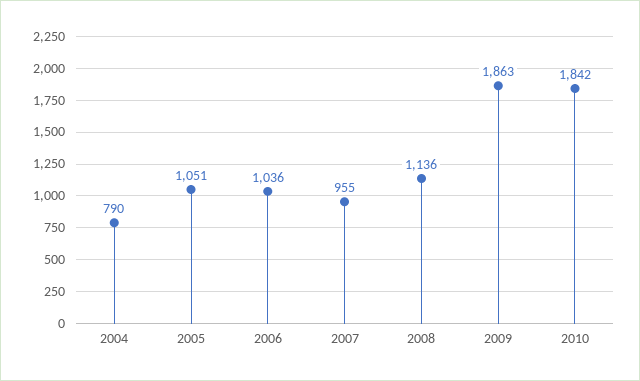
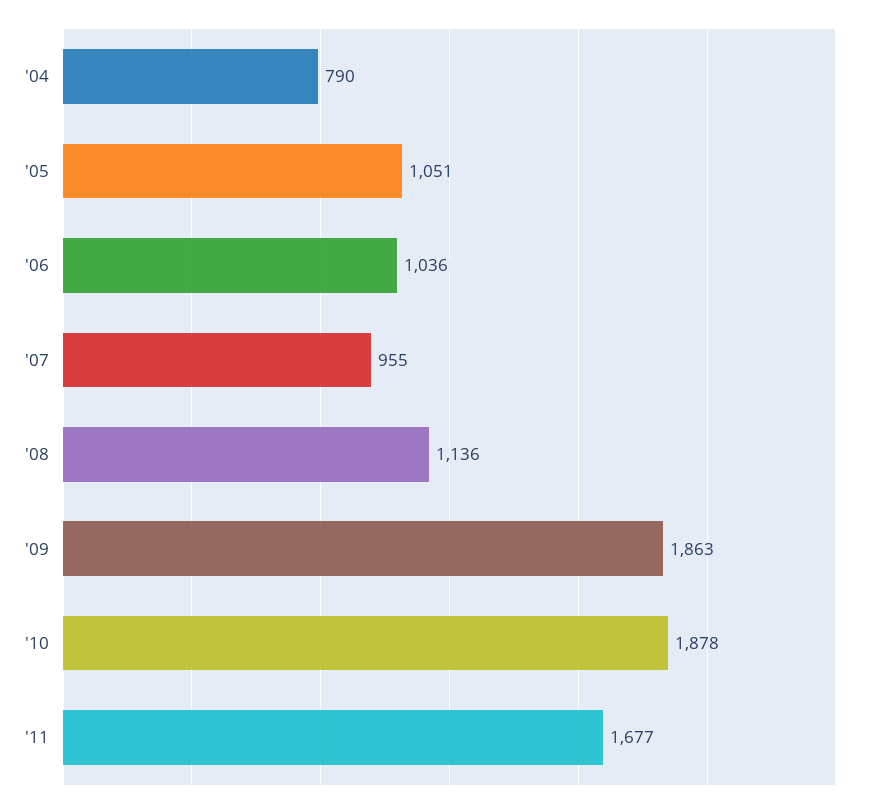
2010: 1842 -> 1878
'11: none -> 1677

